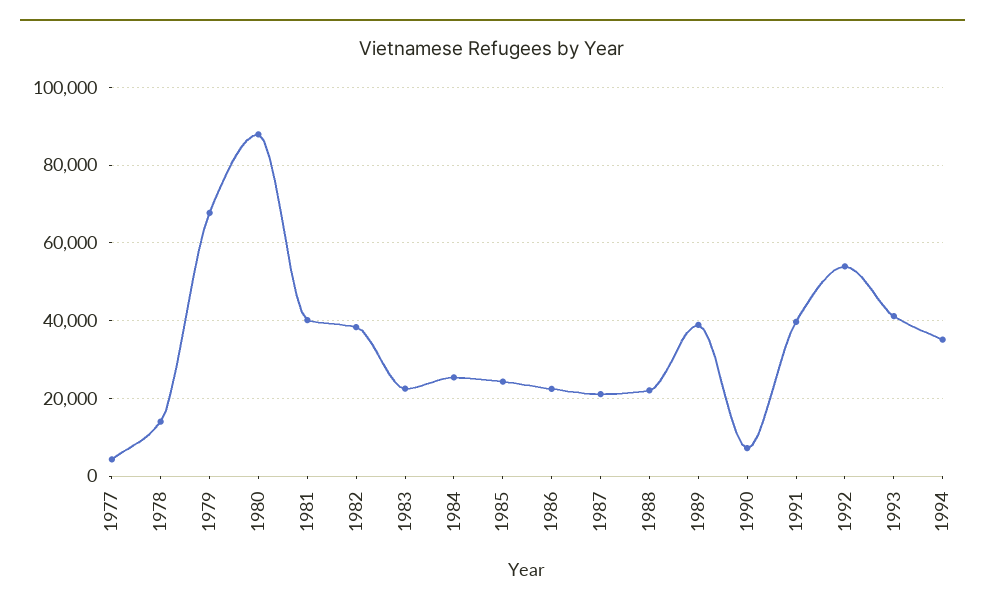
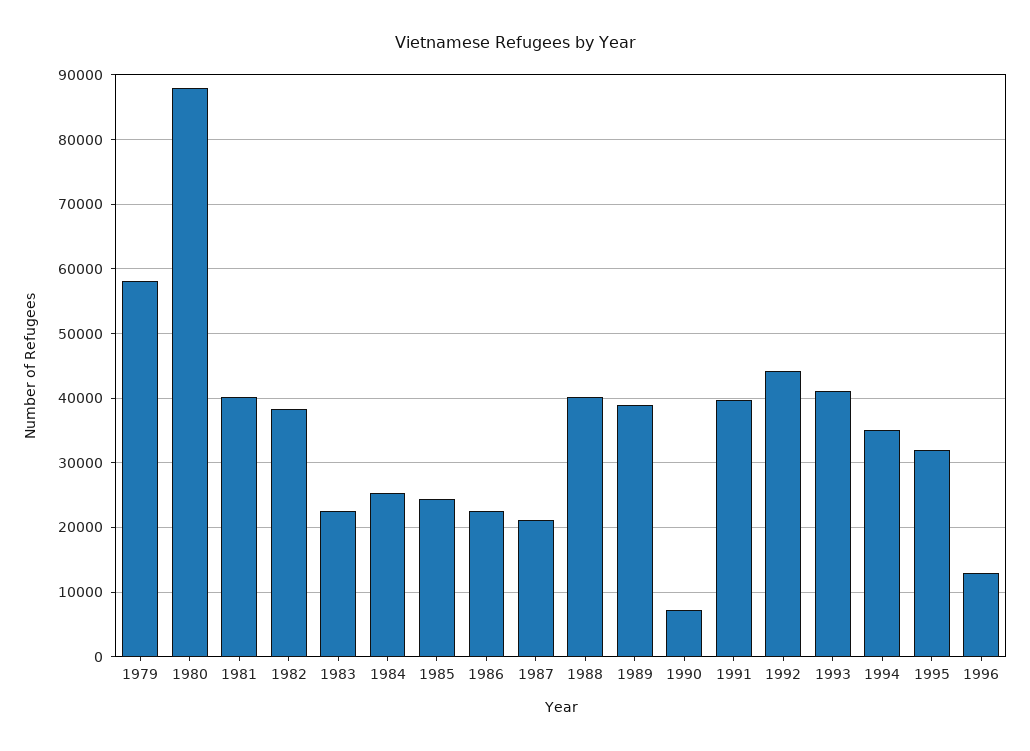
1977: 4000 -> none
1978: 14000 -> none
1979: 68000 -> 58000
1988: 22000 -> 40000
1992: 54000 -> 44000
1995: none -> 32000
1996: none -> 13000

